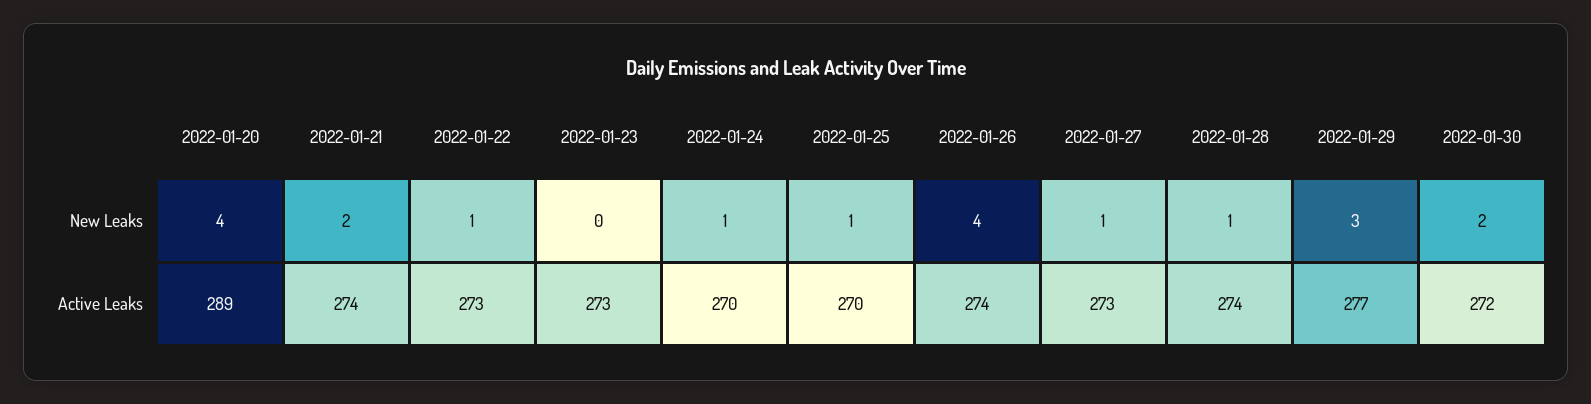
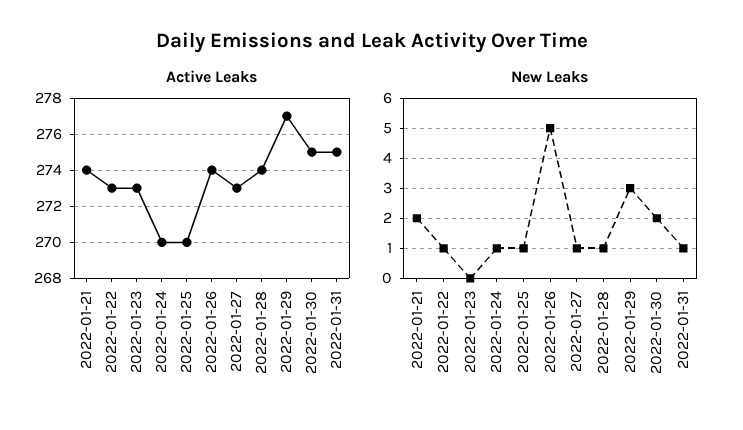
New Leaks, 2022-01-20: 4 -> none
New Leaks, 2022-01-26: 4 -> 5
Active Leaks, 2022-01-20: 289 -> none
Active Leaks, 2022-01-30: 272 -> 275
Active Leaks, 2022-01-31: none -> 275
New Leaks, 2022-01-31: none -> 1

